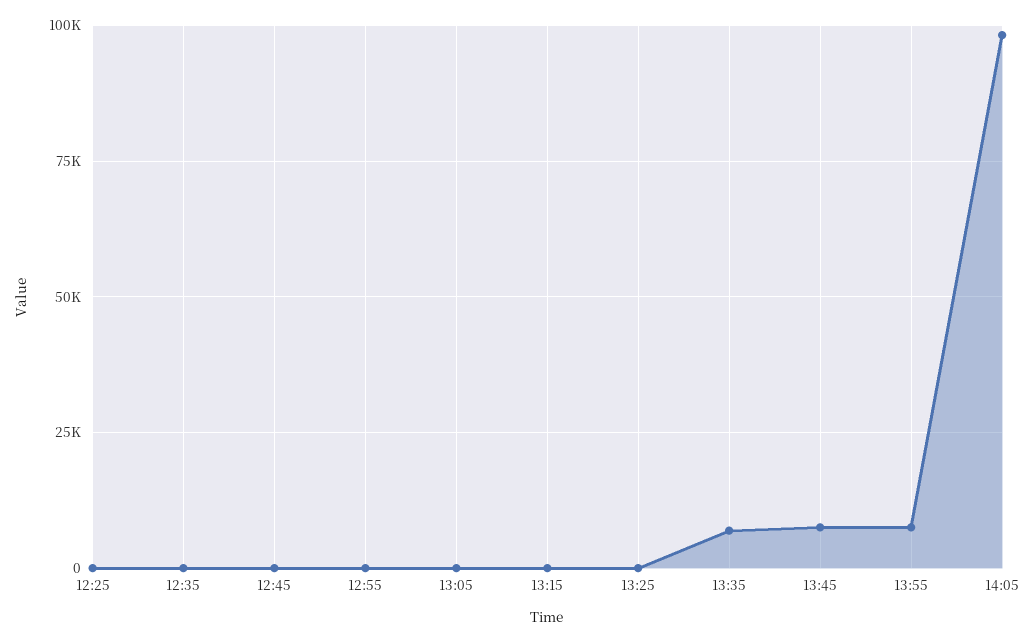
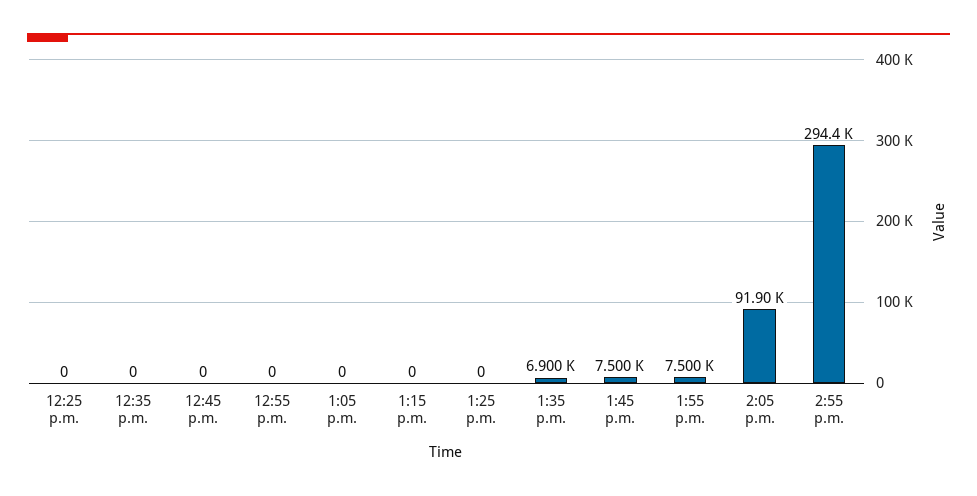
14:05: 97500 -> 91900
2:55 p.m.: none -> 294400

